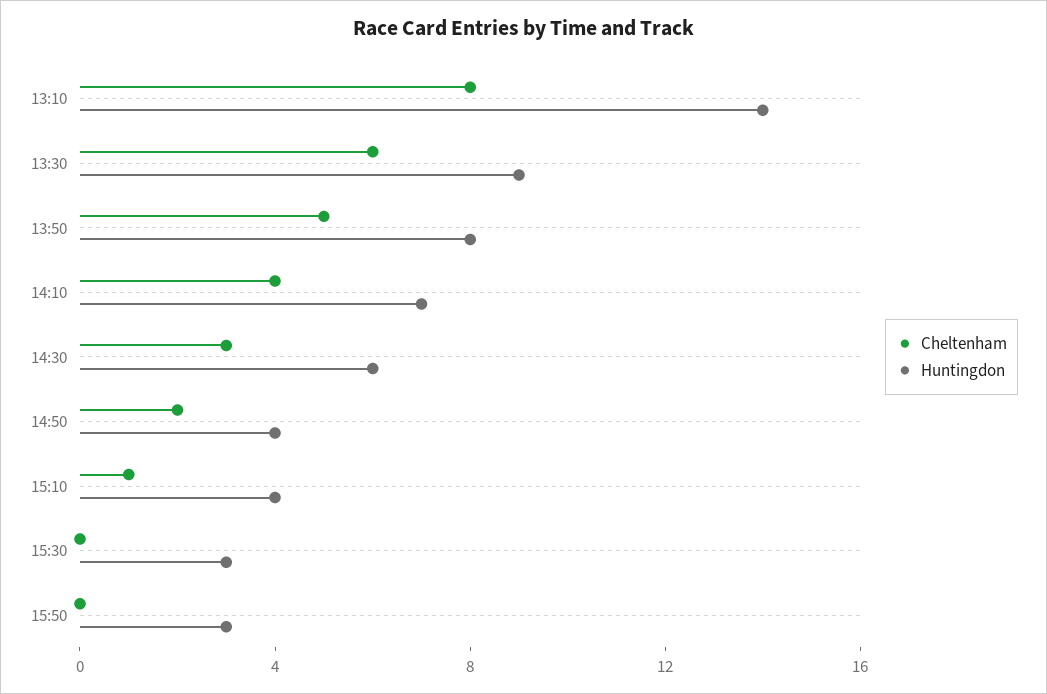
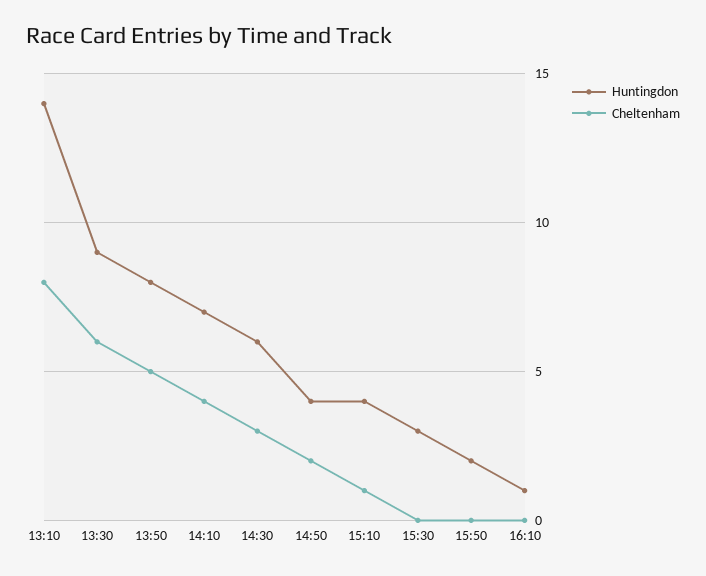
Huntingdon, 15:50: 3 -> 2
Huntingdon, 16:10: none -> 1
Cheltenham, 16:10: none -> 0

